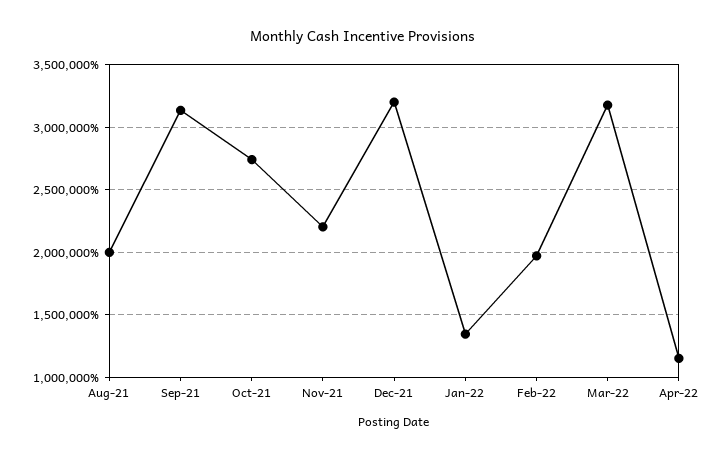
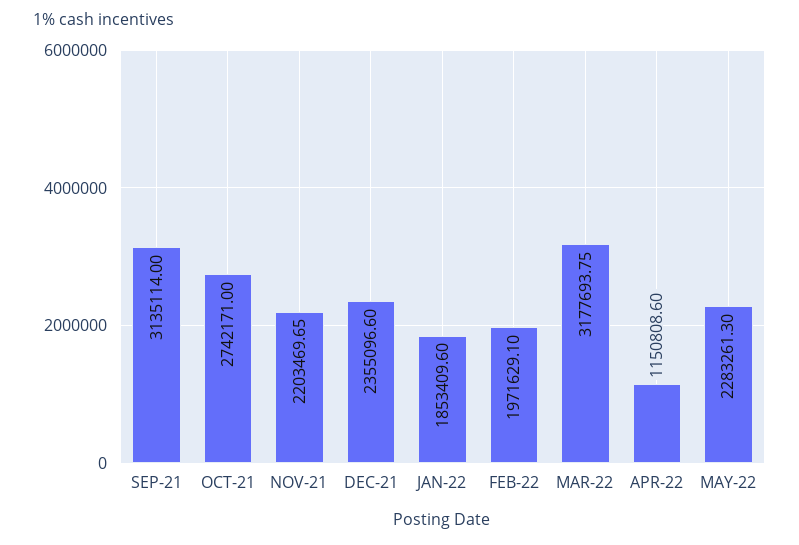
Aug-21: 2000000 -> none
Dec-21: 3200000 -> 2355096.6
Jan-22: 1350000 -> 1853409.6
MAY-22: none -> 2283261.3

